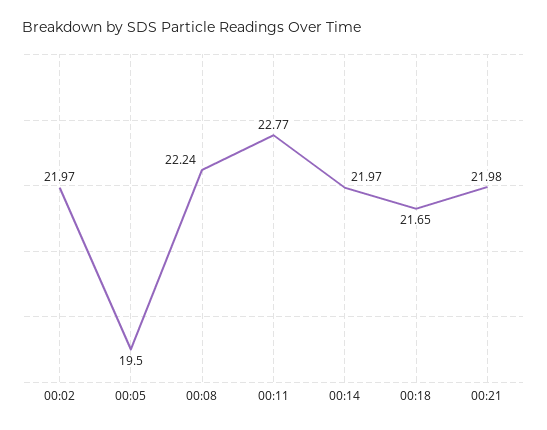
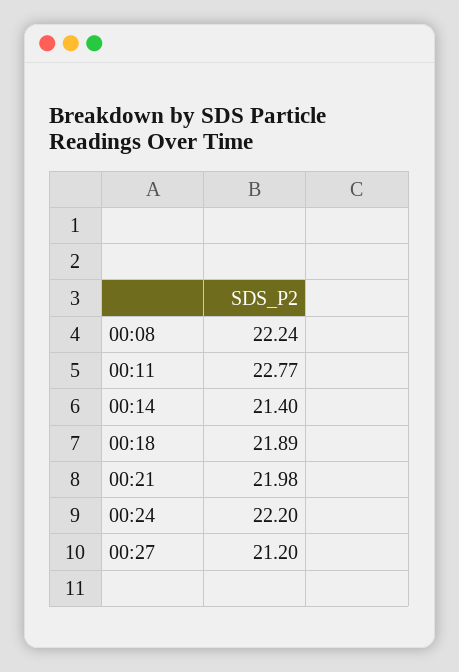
00:02: 21.97 -> none
00:05: 19.5 -> none
00:14: 21.97 -> 21.4
00:18: 21.65 -> 21.89
00:24: none -> 22.2
00:27: none -> 21.2

